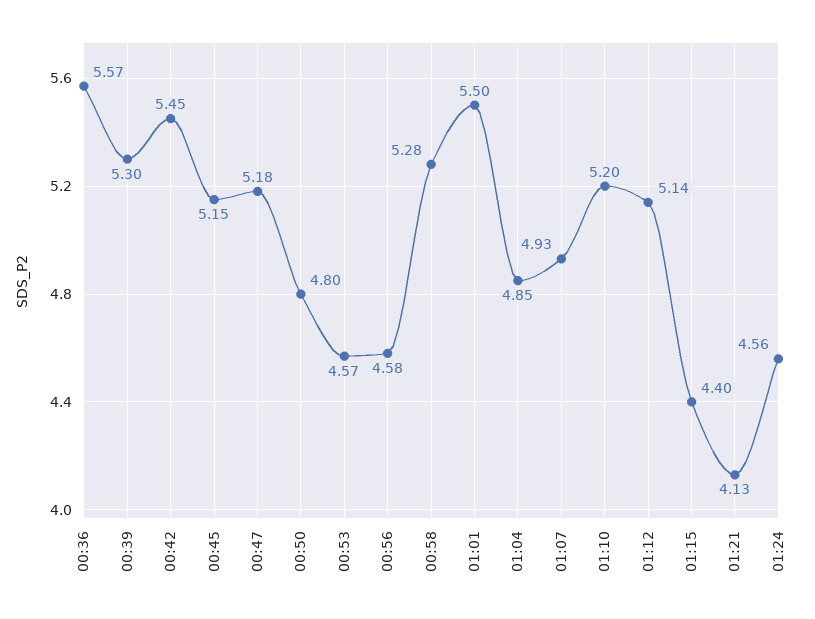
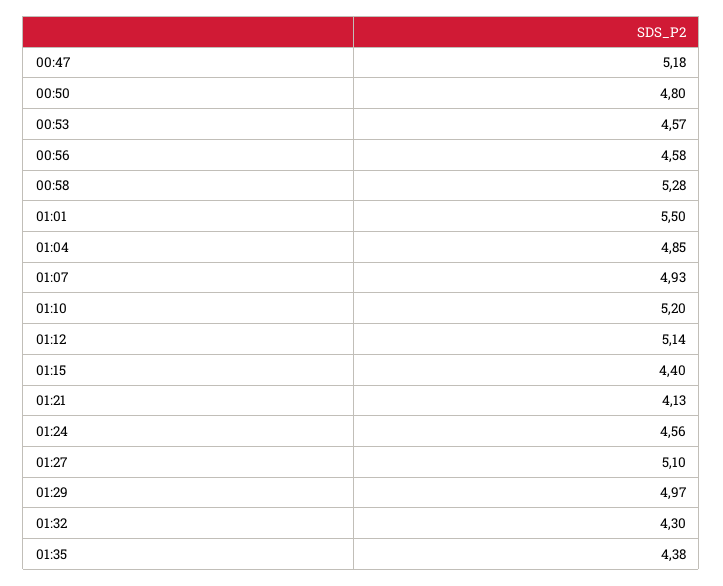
00:36: 5.57 -> none
00:39: 5.3 -> none
00:42: 5.45 -> none
00:45: 5.15 -> none
01:27: none -> 5.1
01:29: none -> 4.97
01:32: none -> 4.3
01:35: none -> 4.38

